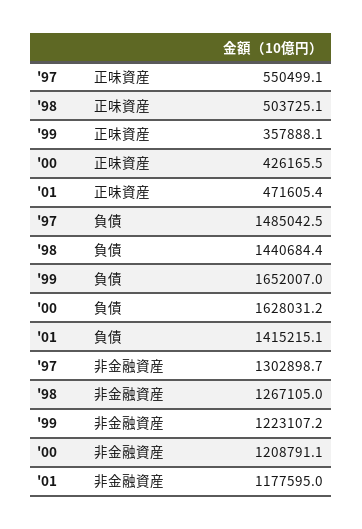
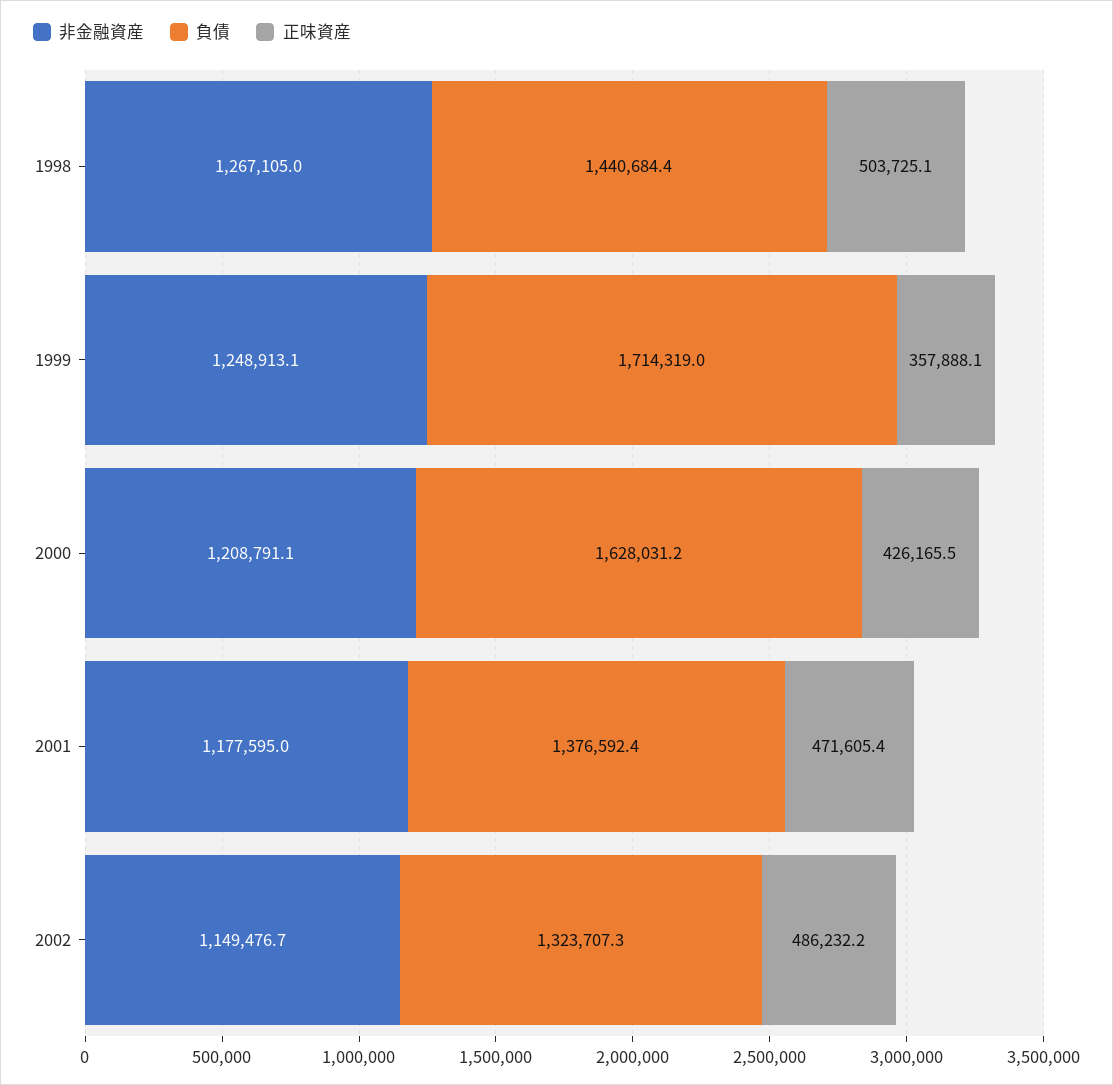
正味資産, '97: 550499.1 -> none
負債, '97: 1485042.5 -> none
負債, '99: 1652007 -> 1714319
負債, '01: 1415215.1 -> 1376592.4
非金融資産, '97: 1302898.7 -> none
非金融資産, '99: 1223107.2 -> 1248913.1
非金融資産, 2002: none -> 1149476.7
負債, 2002: none -> 1323707.3
正味資産, 2002: none -> 486232.2

